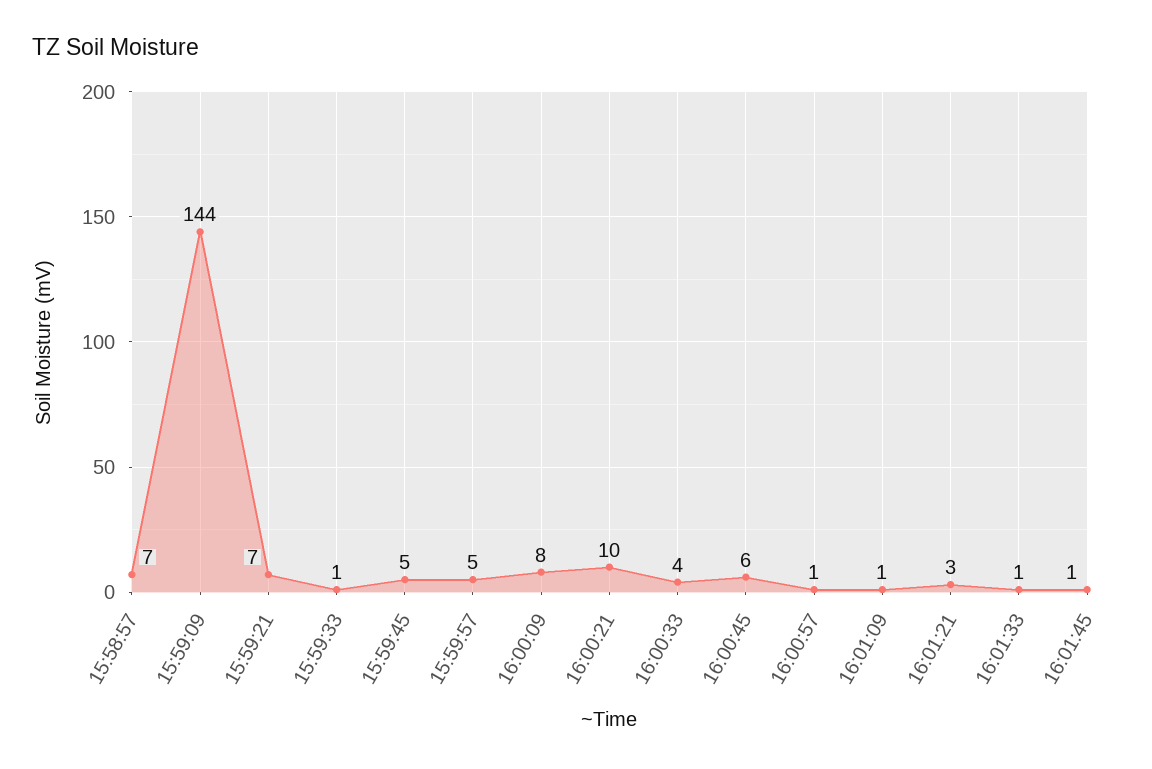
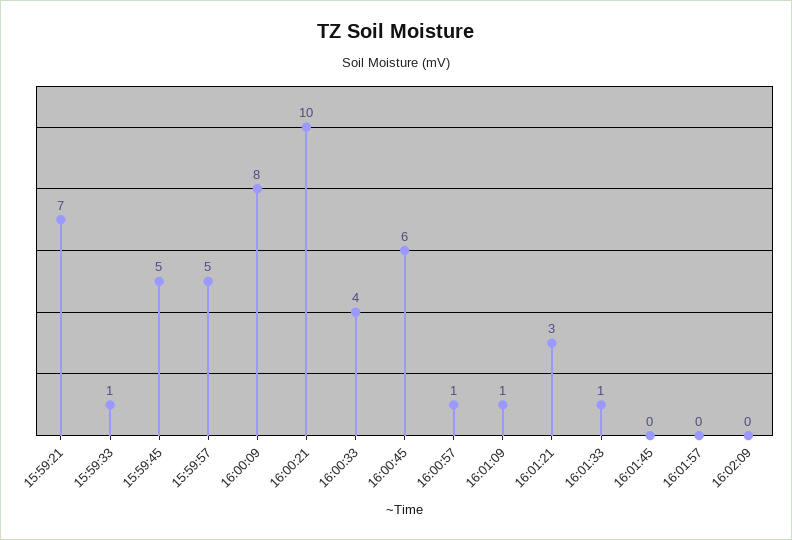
15:58:57: 7 -> none
15:59:09: 144 -> none
16:01:45: 1 -> 0
16:01:57: none -> 0
16:02:09: none -> 0

